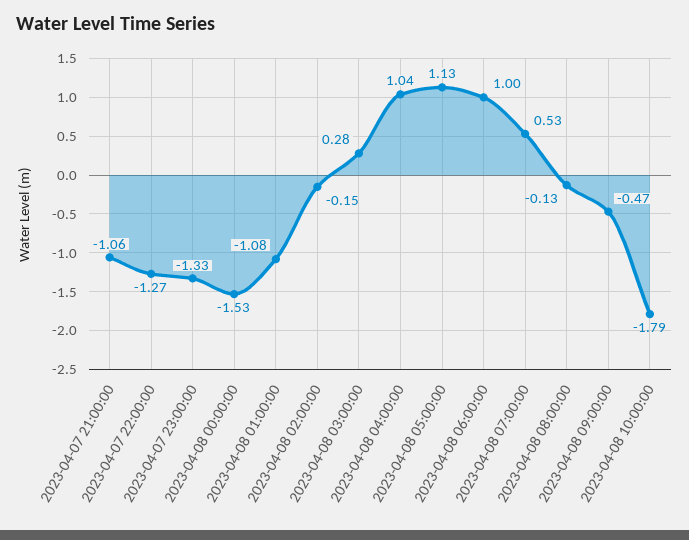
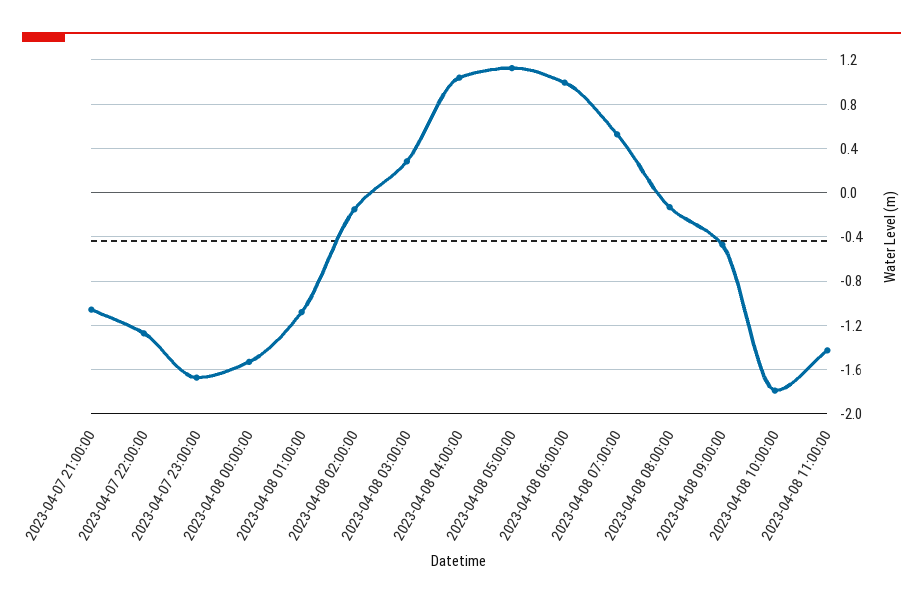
2023-04-07 23:00:00: -1.33 -> -1.7
2023-04-08 11:00:00: none -> -1.4

